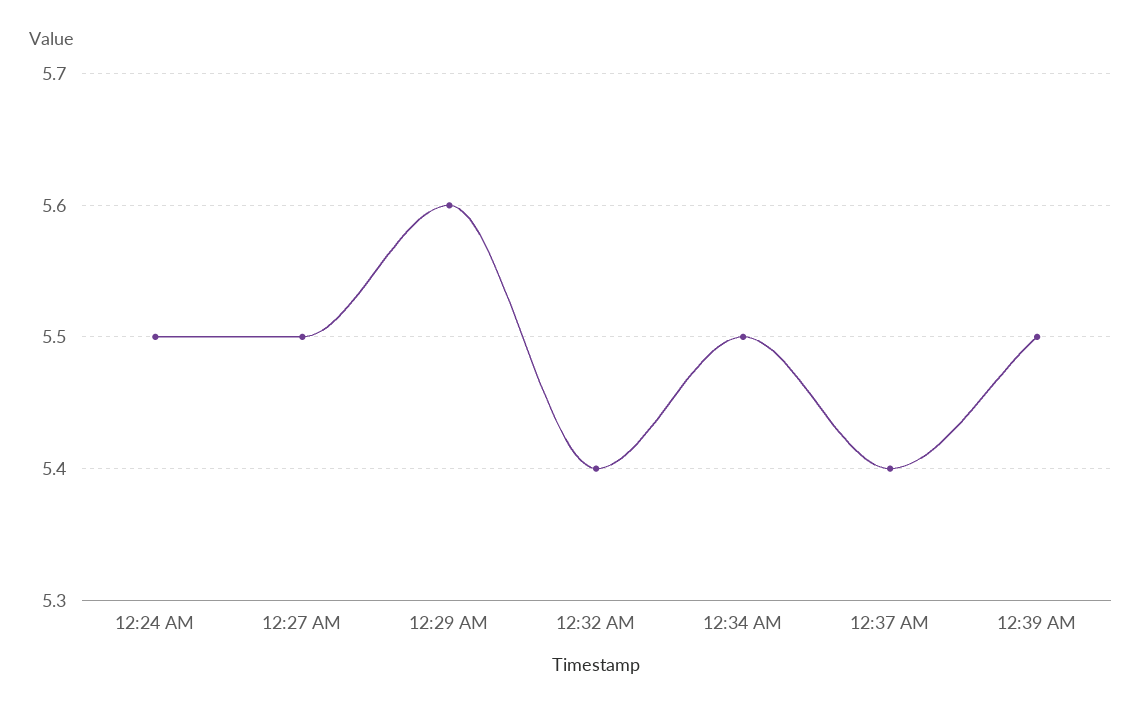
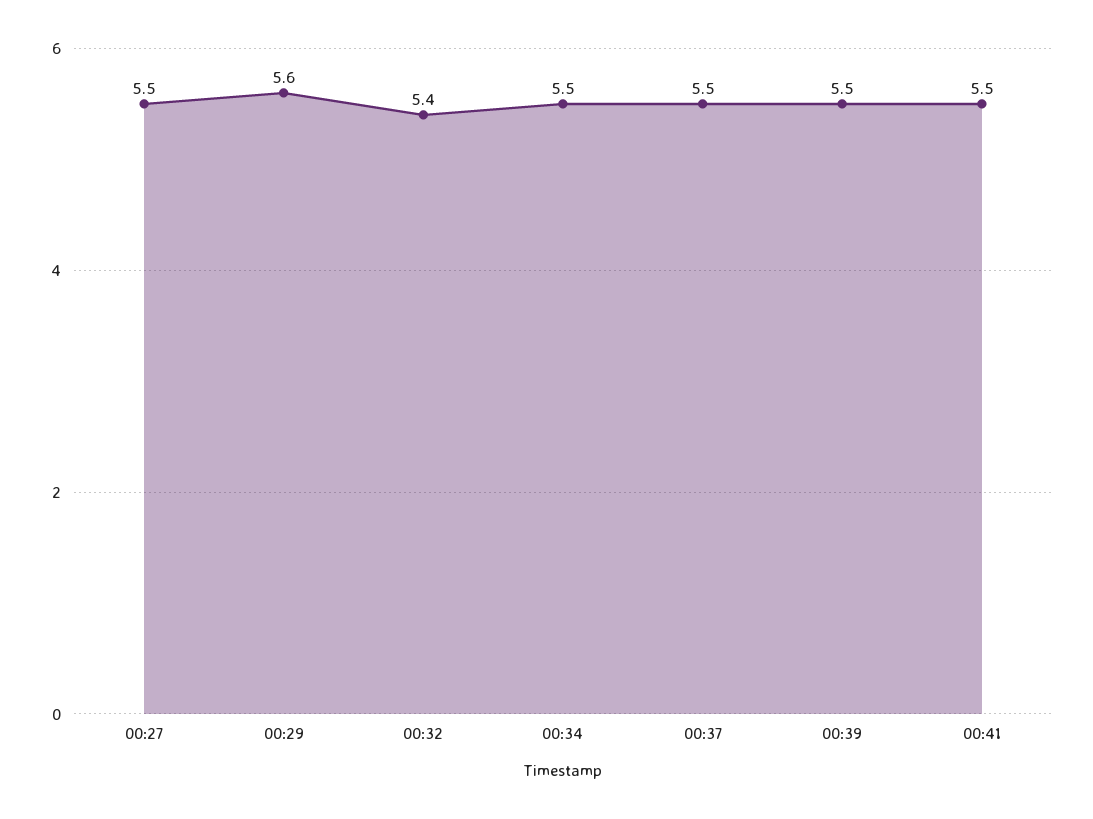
12:24 AM: 5.5 -> none
12:37 AM: 5.4 -> 5.5
00:41: none -> 5.5

